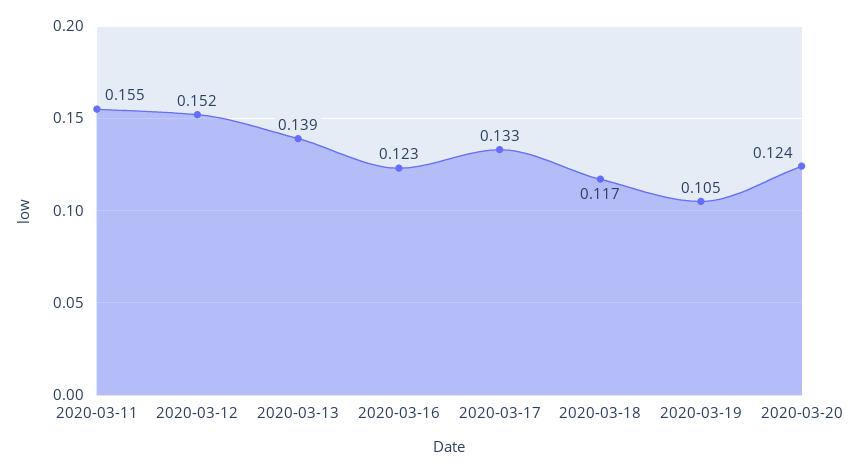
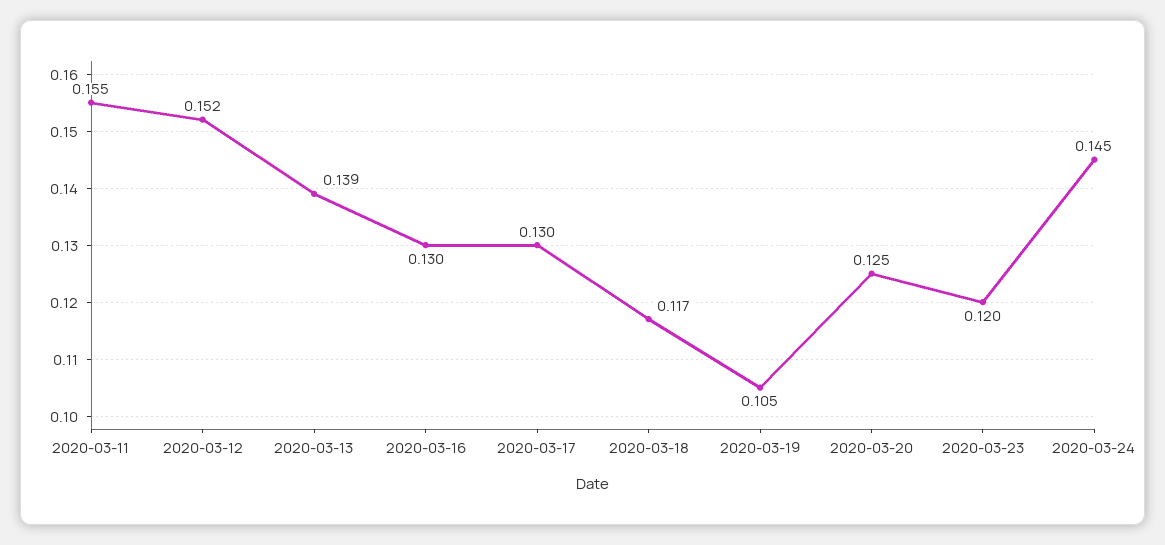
2020-03-16: 0.123 -> 0.13
2020-03-17: 0.133 -> 0.13
2020-03-20: 0.124 -> 0.125
2020-03-23: none -> 0.12
2020-03-24: none -> 0.145

